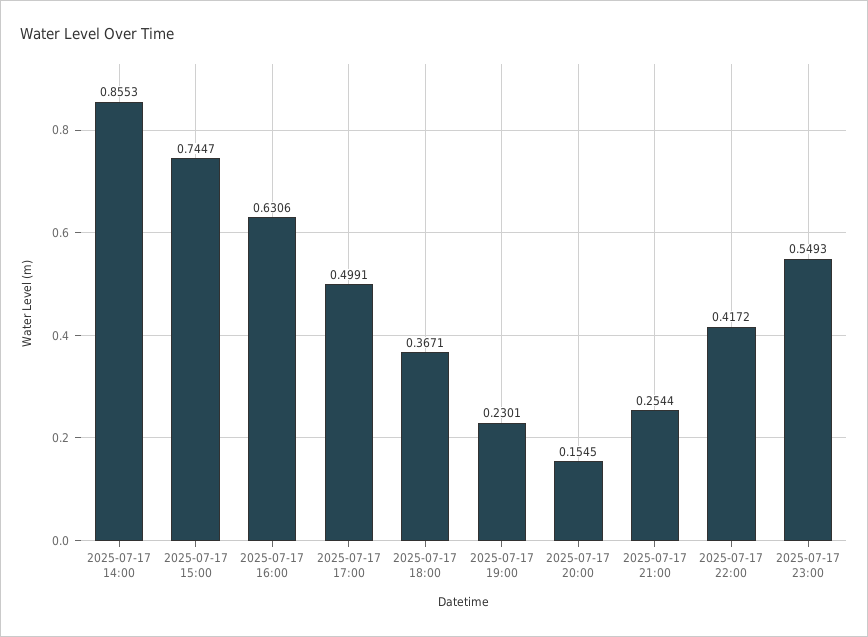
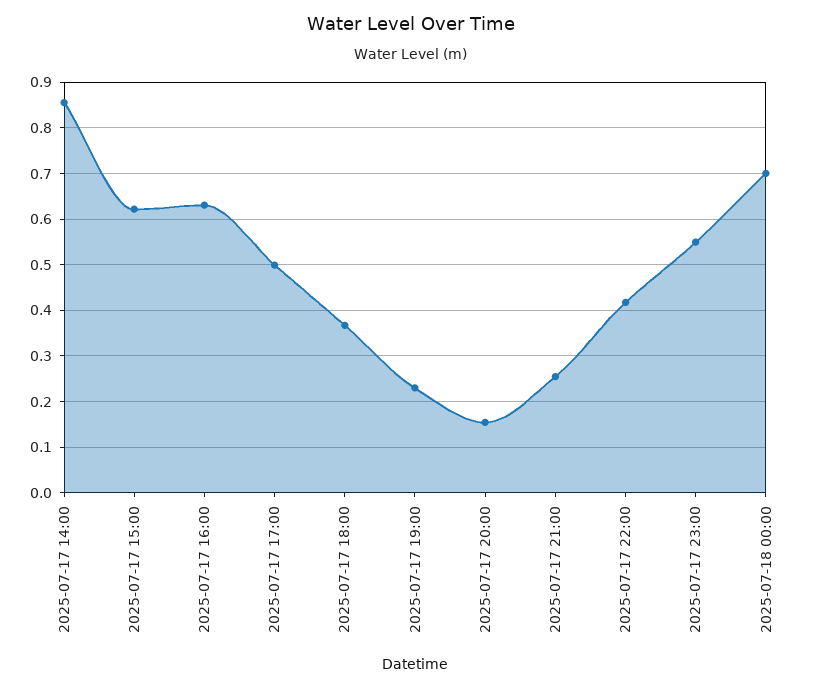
2025-07-17 15:00: 0.7447 -> 0.62
2025-07-18 00:00: none -> 0.7

